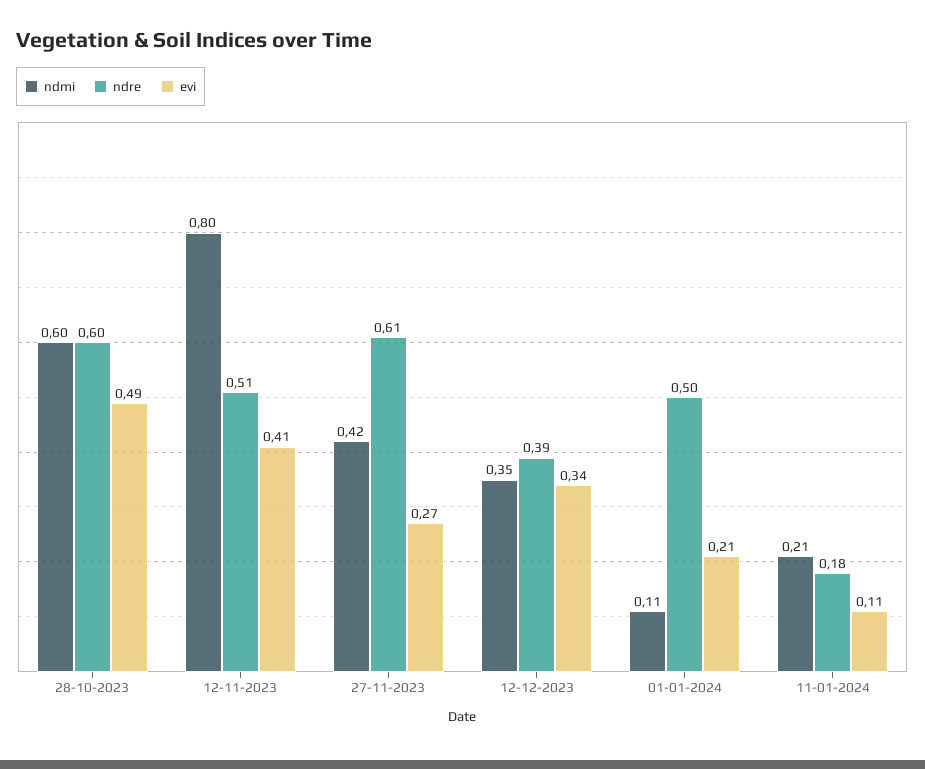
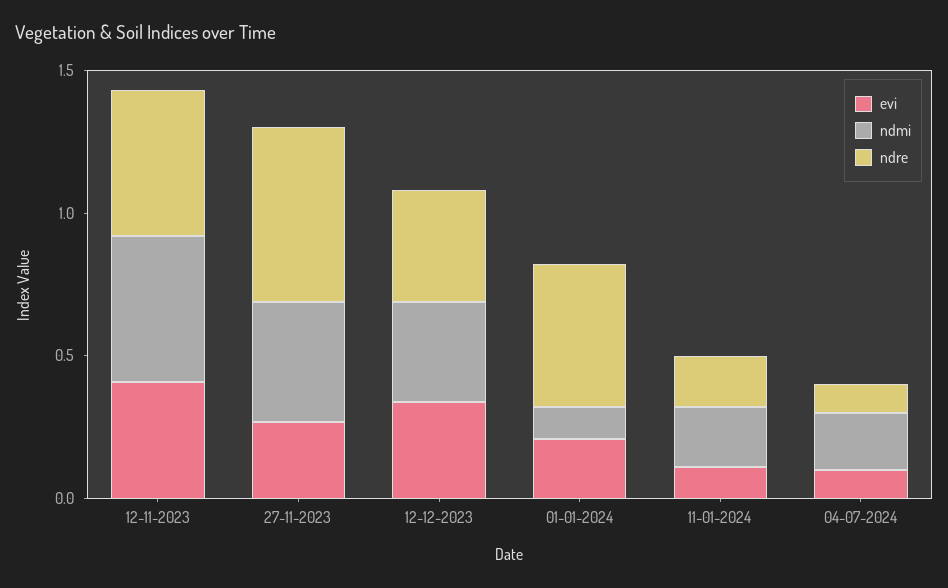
ndmi, 28-10-2023: 0.6 -> none
ndre, 28-10-2023: 0.6 -> none
evi, 28-10-2023: 0.49 -> none
ndmi, 12-11-2023: 0.8 -> 0.5
evi, 04-07-2024: none -> 0.1
ndmi, 04-07-2024: none -> 0.2
ndre, 04-07-2024: none -> 0.1

